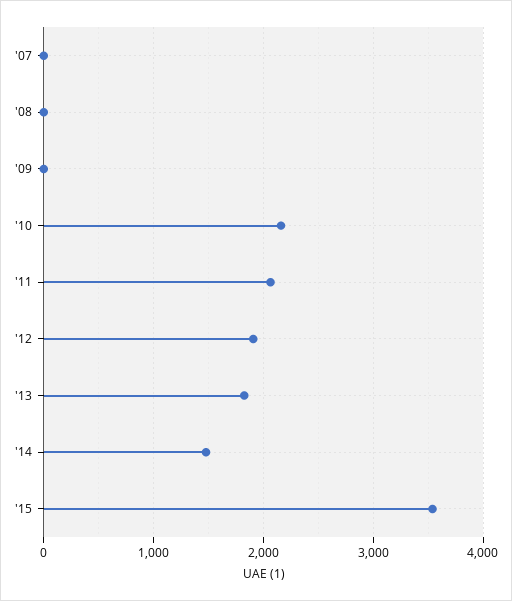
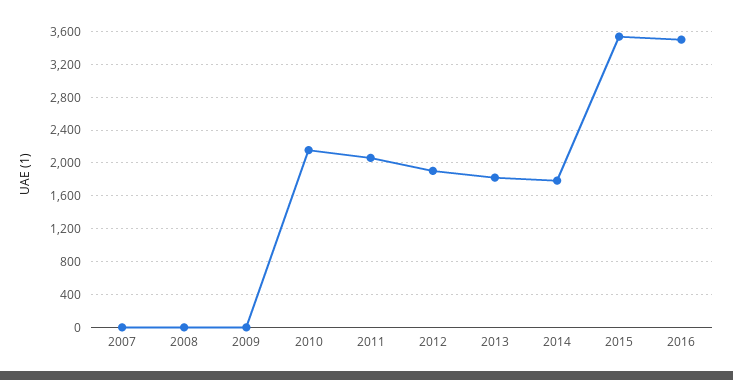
'14: 1500 -> 1800
2016: none -> 3500

